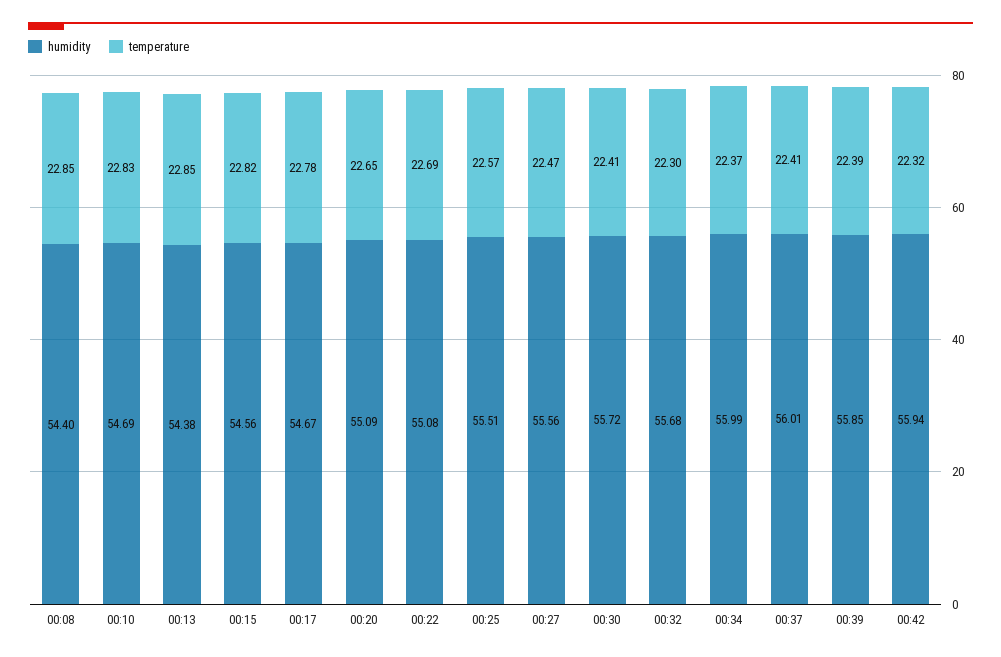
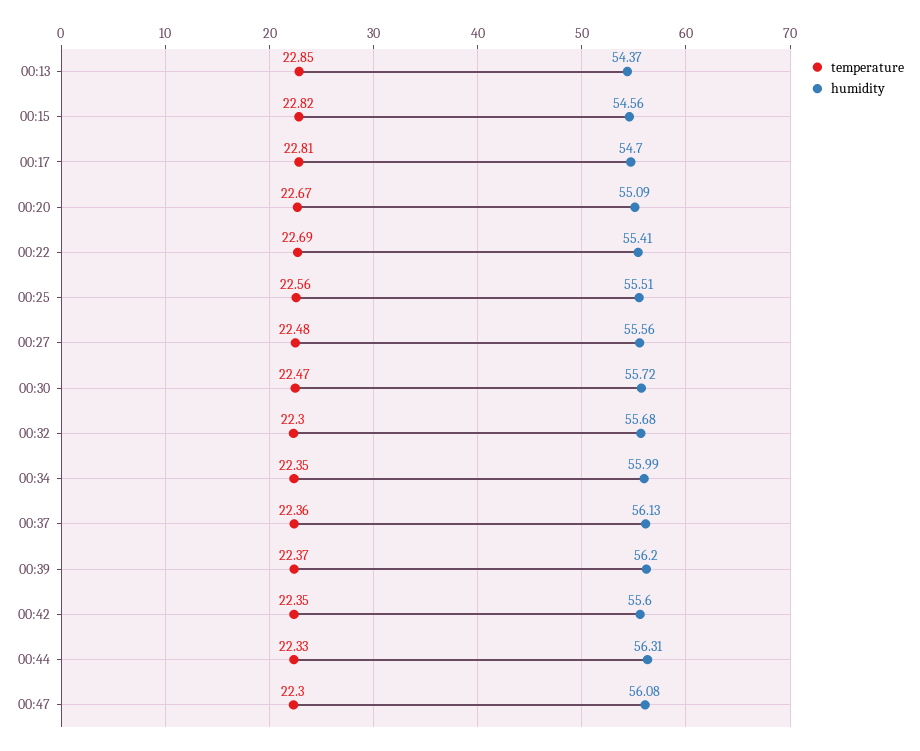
humidity, 00:08: 54.4 -> none
temperature, 00:08: 22.85 -> none
humidity, 00:10: 54.69 -> none
temperature, 00:10: 22.83 -> none
humidity, 00:13: 54.38 -> 54.37
humidity, 00:17: 54.67 -> 54.7
temperature, 00:17: 22.78 -> 22.81
temperature, 00:20: 22.65 -> 22.67
humidity, 00:22: 55.08 -> 55.41
temperature, 00:25: 22.57 -> 22.56
temperature, 00:27: 22.47 -> 22.48
temperature, 00:30: 22.41 -> 22.47
temperature, 00:34: 22.37 -> 22.35
humidity, 00:37: 56.01 -> 56.13
temperature, 00:37: 22.41 -> 22.36
humidity, 00:39: 55.85 -> 56.2
temperature, 00:39: 22.39 -> 22.37
humidity, 00:42: 55.94 -> 55.6
temperature, 00:42: 22.32 -> 22.35
temperature, 00:44: none -> 22.33
humidity, 00:44: none -> 56.31
temperature, 00:47: none -> 22.3
humidity, 00:47: none -> 56.08

